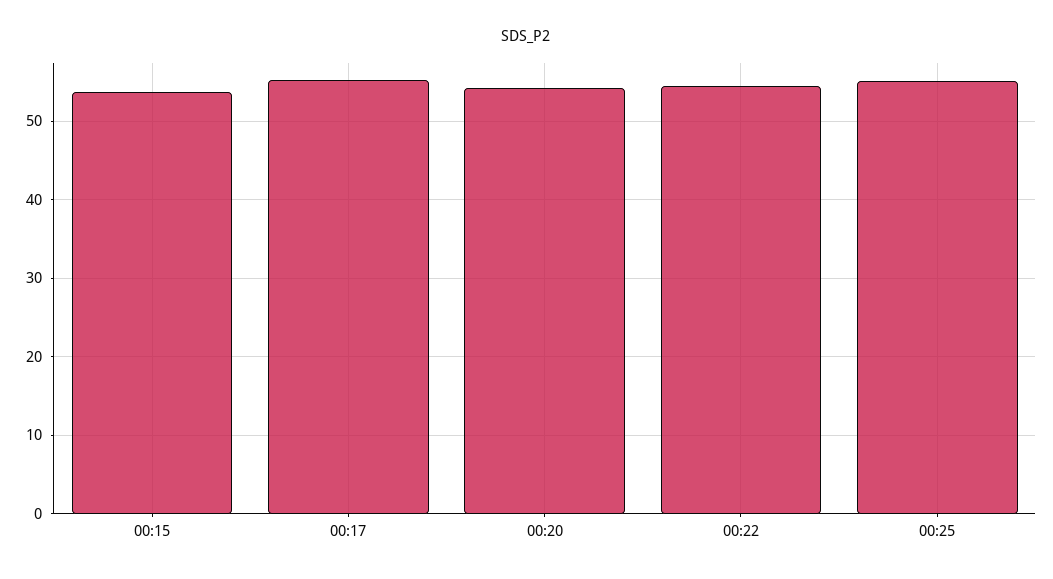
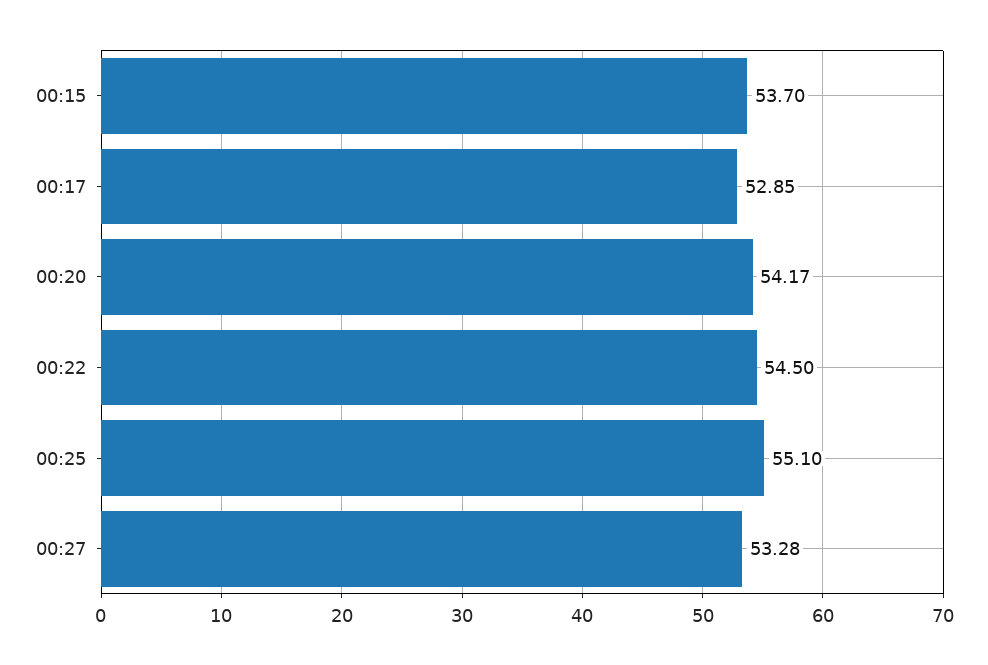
00:17: 55 -> 52.85
00:27: none -> 53.28

